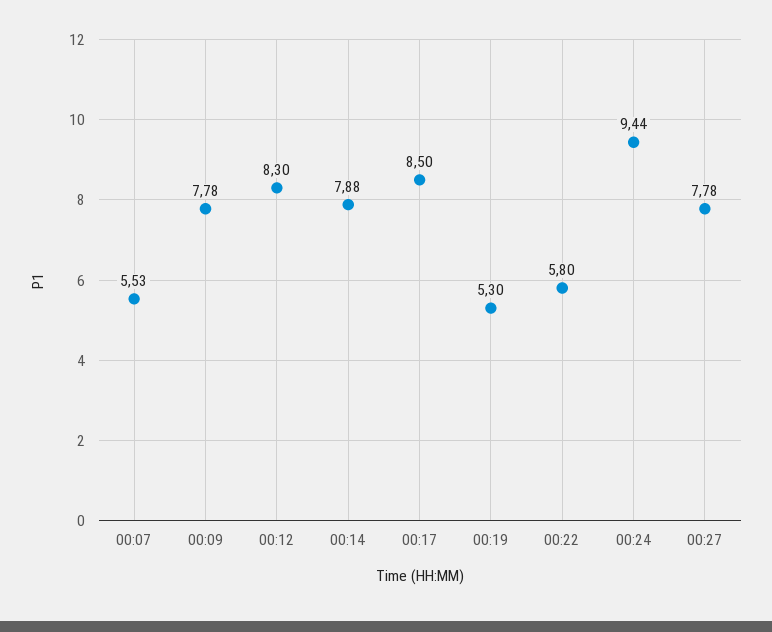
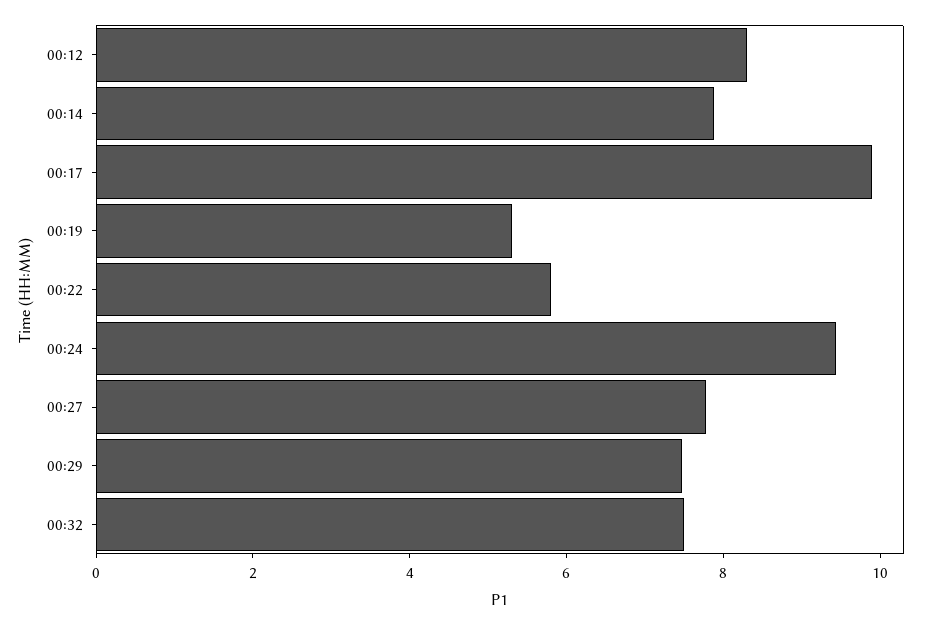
00:07: 5.53 -> none
00:09: 7.78 -> none
00:17: 8.5 -> 10
00:29: none -> 7.5
00:32: none -> 7.5

